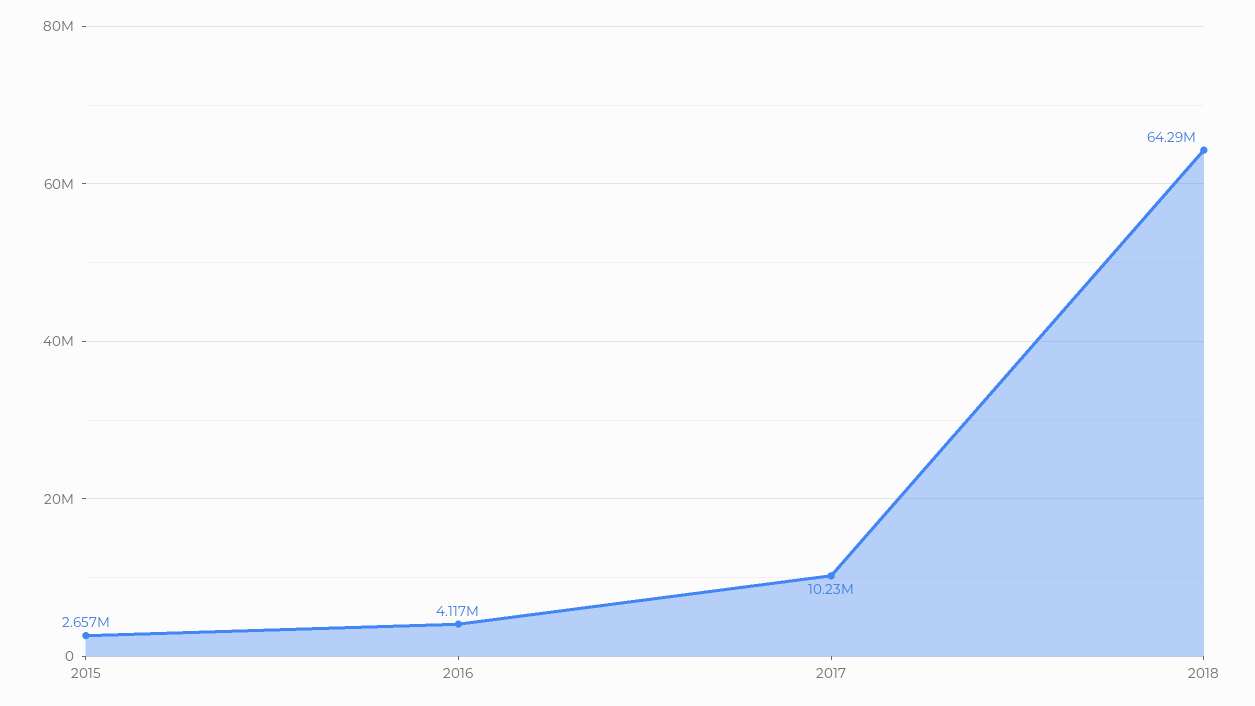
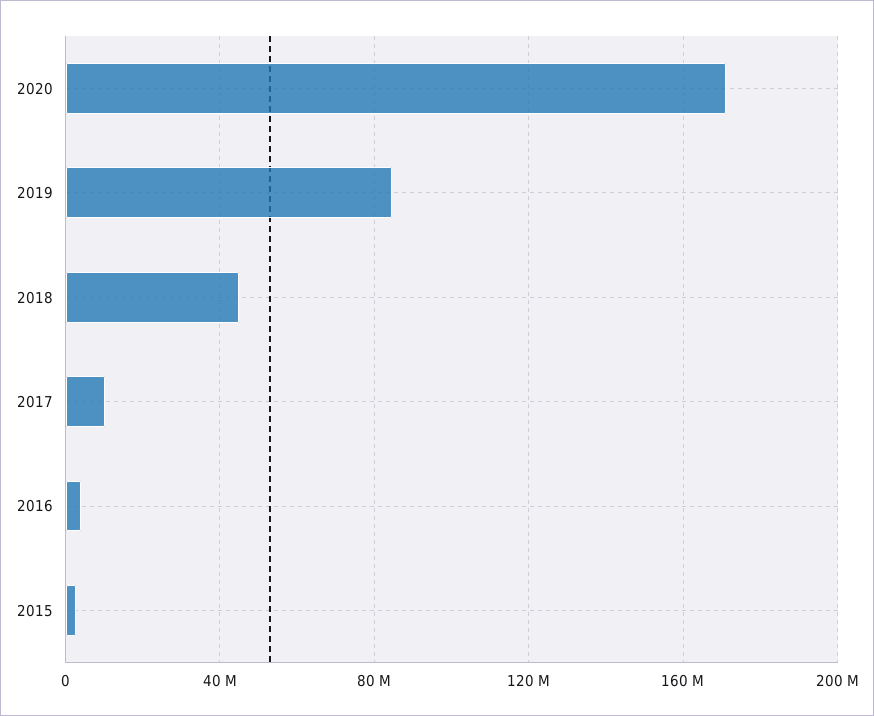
2018: 64290000 -> 45000000
2020: none -> 170000000
2019: none -> 85000000

